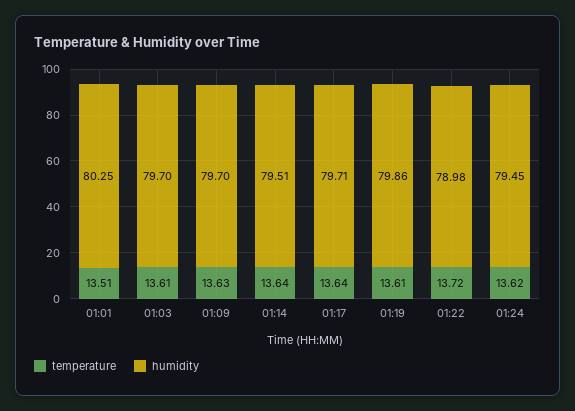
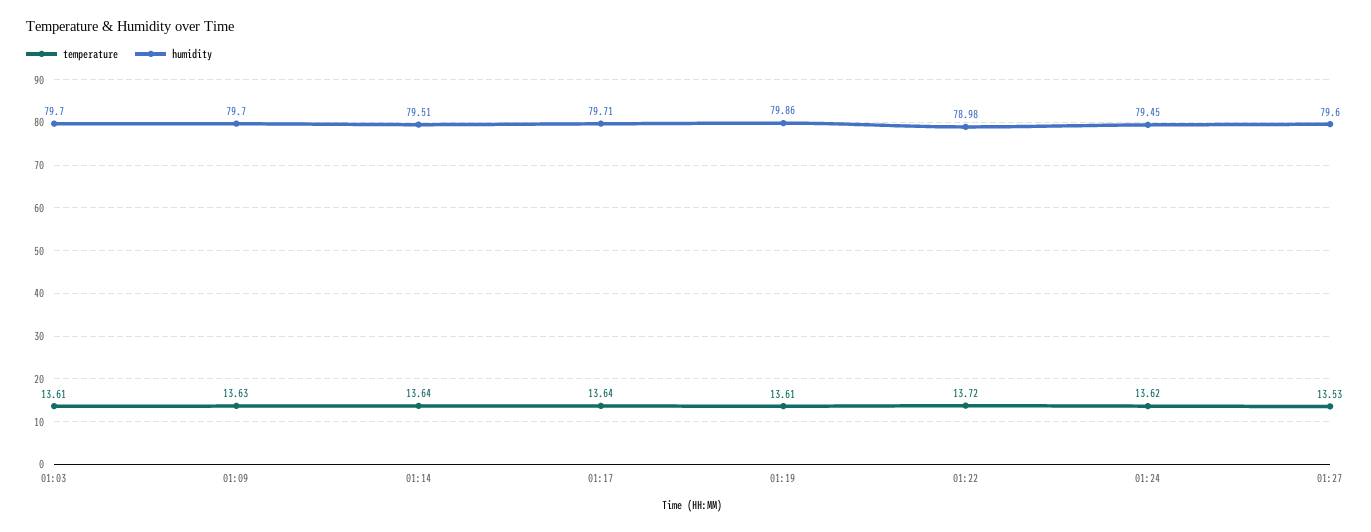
temperature, 01:01: 13.51 -> none
humidity, 01:01: 80.25 -> none
temperature, 01:27: none -> 13.53
humidity, 01:27: none -> 79.6

